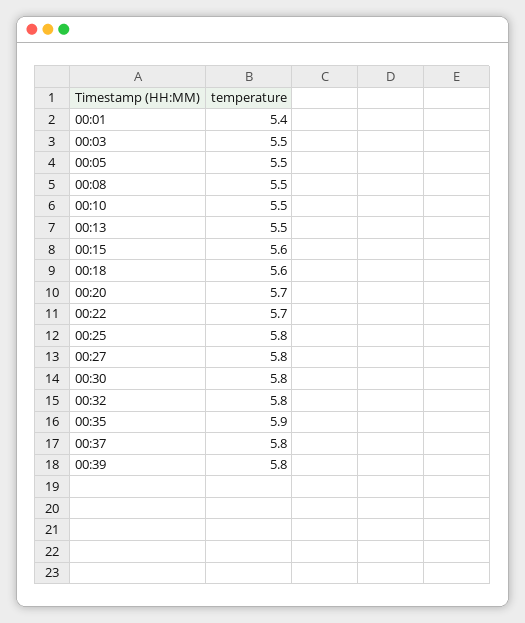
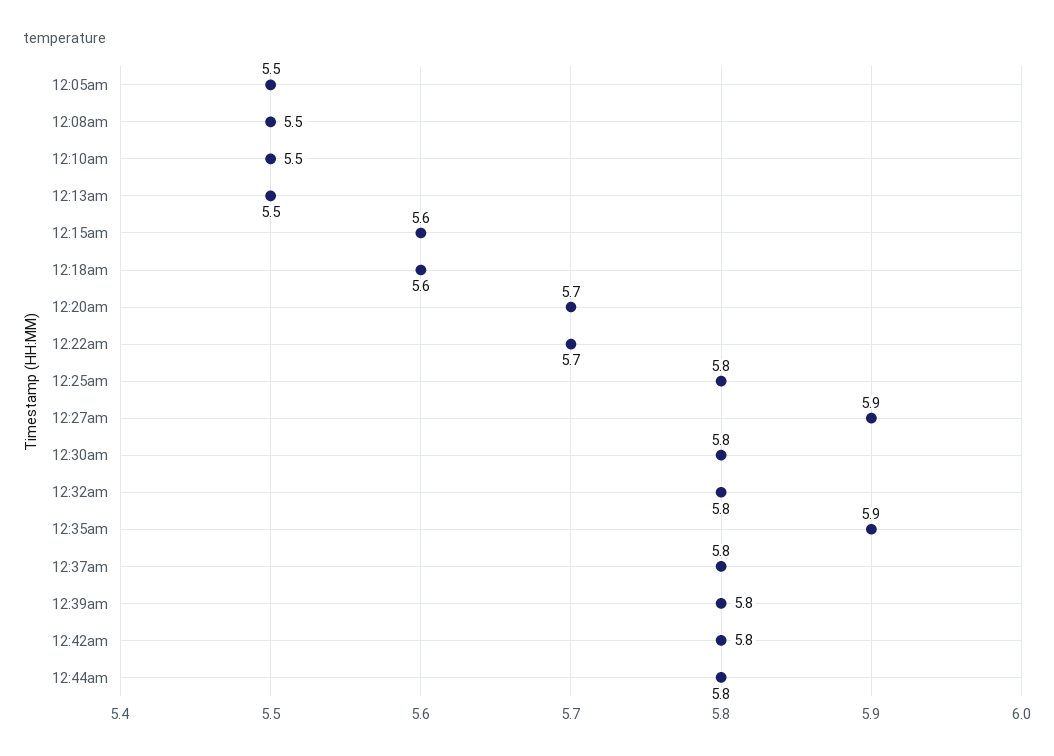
00:01: 5.4 -> none
00:03: 5.5 -> none
00:27: 5.8 -> 5.9
12:42am: none -> 5.8
12:44am: none -> 5.8

